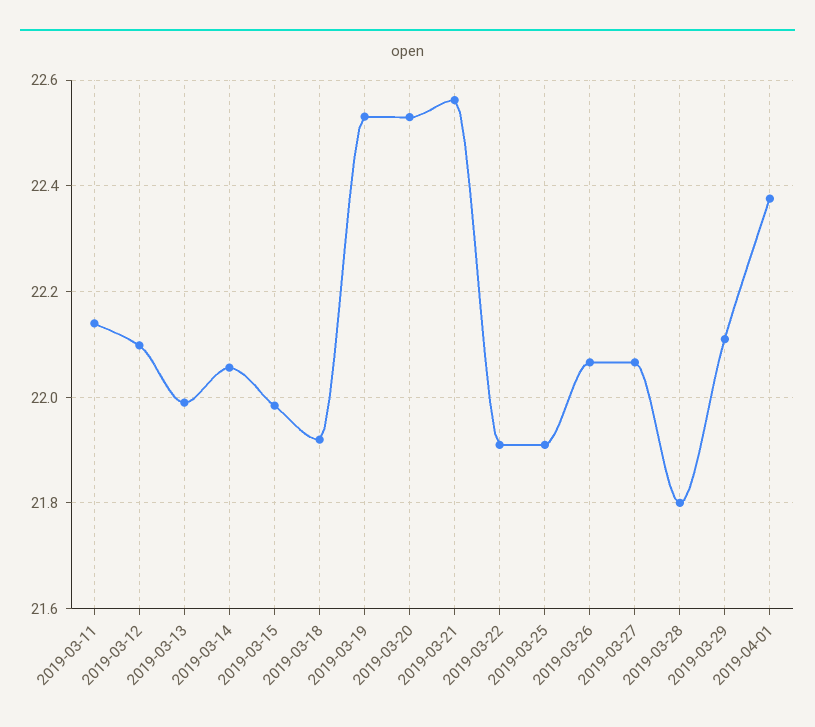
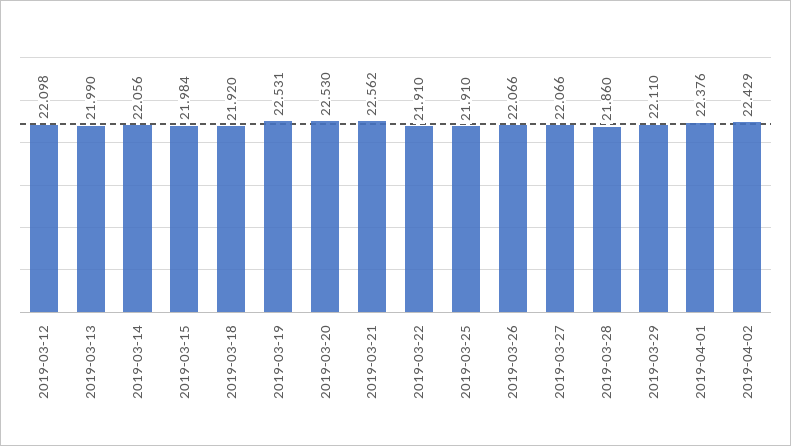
2019-03-11: 22.14 -> none
2019-03-28: 21.8 -> 21.86
2019-04-02: none -> 22.429

